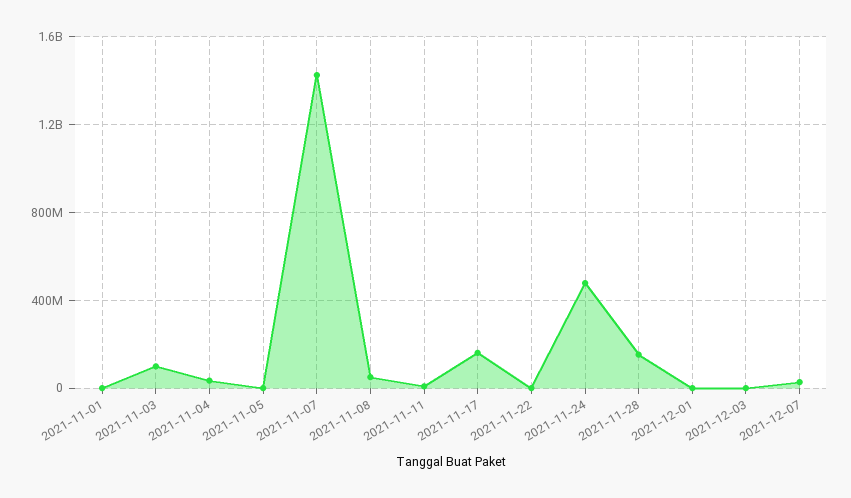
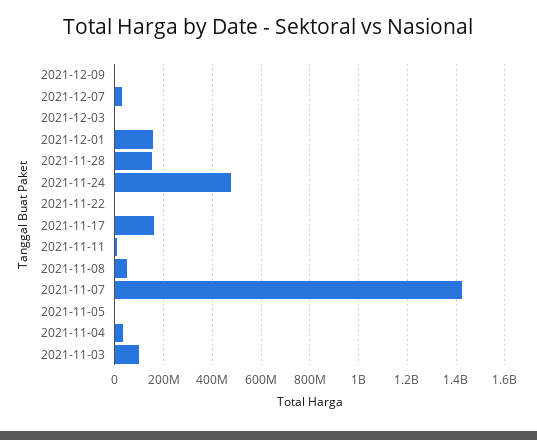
2021-11-01: 0 -> none
2021-12-01: 0 -> 150000000
2021-12-09: none -> 0

